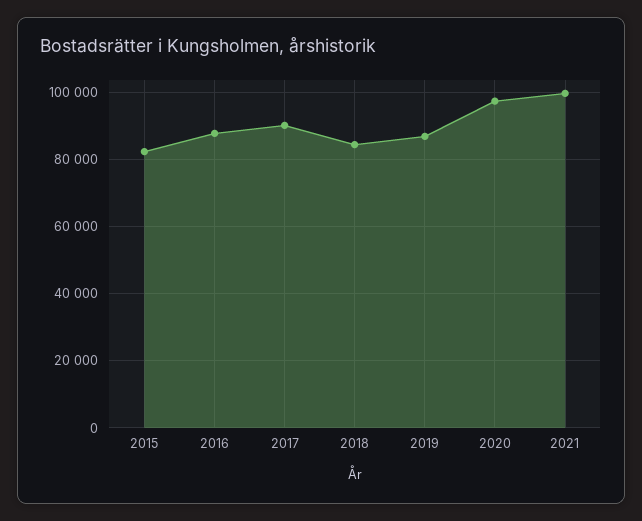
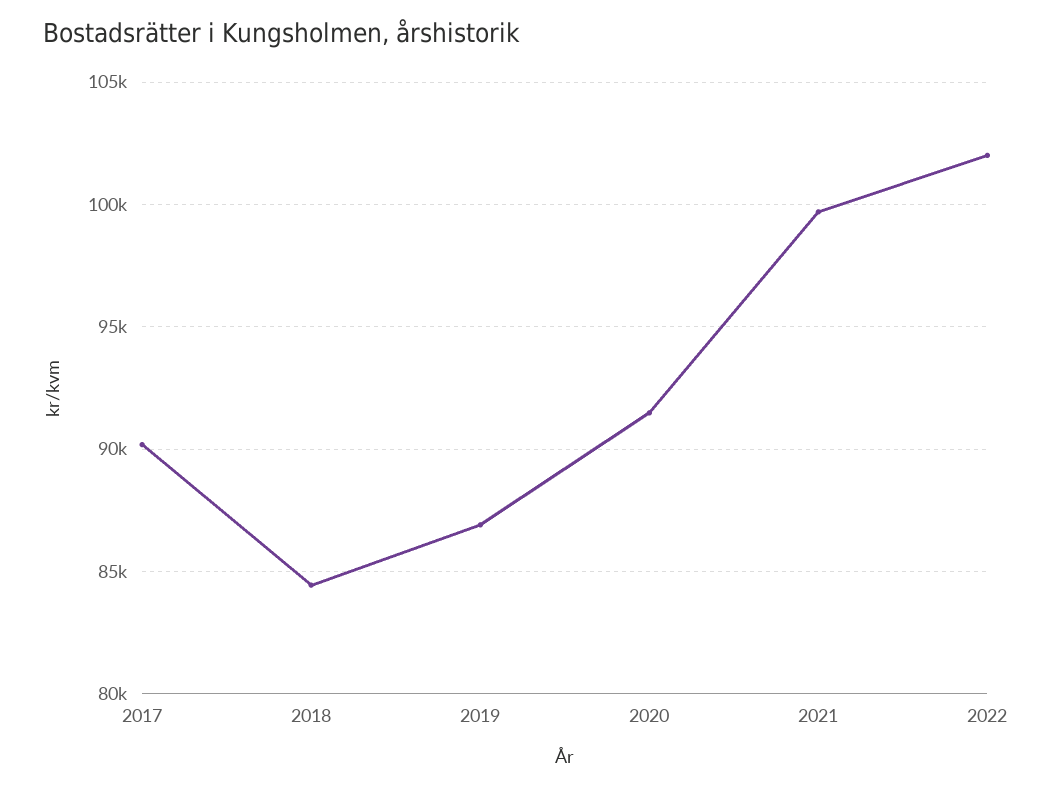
2015: 82000 -> none
2016: 88000 -> none
2020: 98000 -> 91500
2022: none -> 102000

